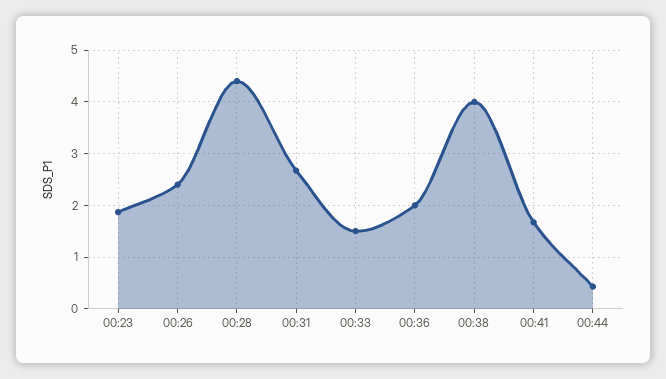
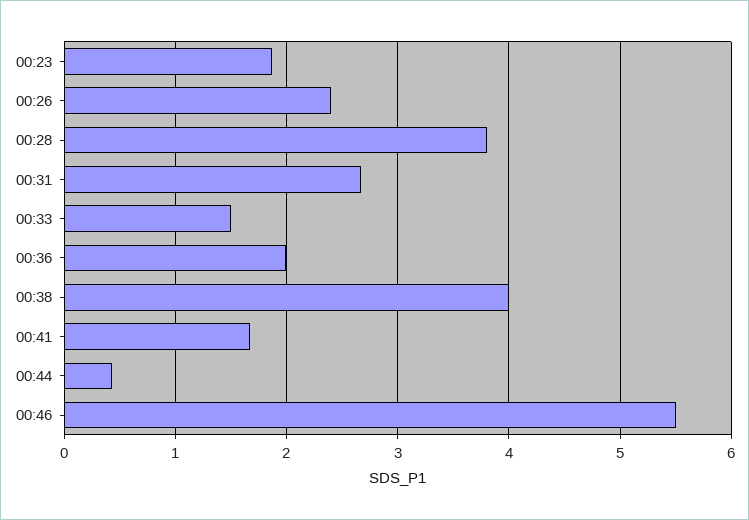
00:28: 4.4 -> 3.8
00:46: none -> 5.5

